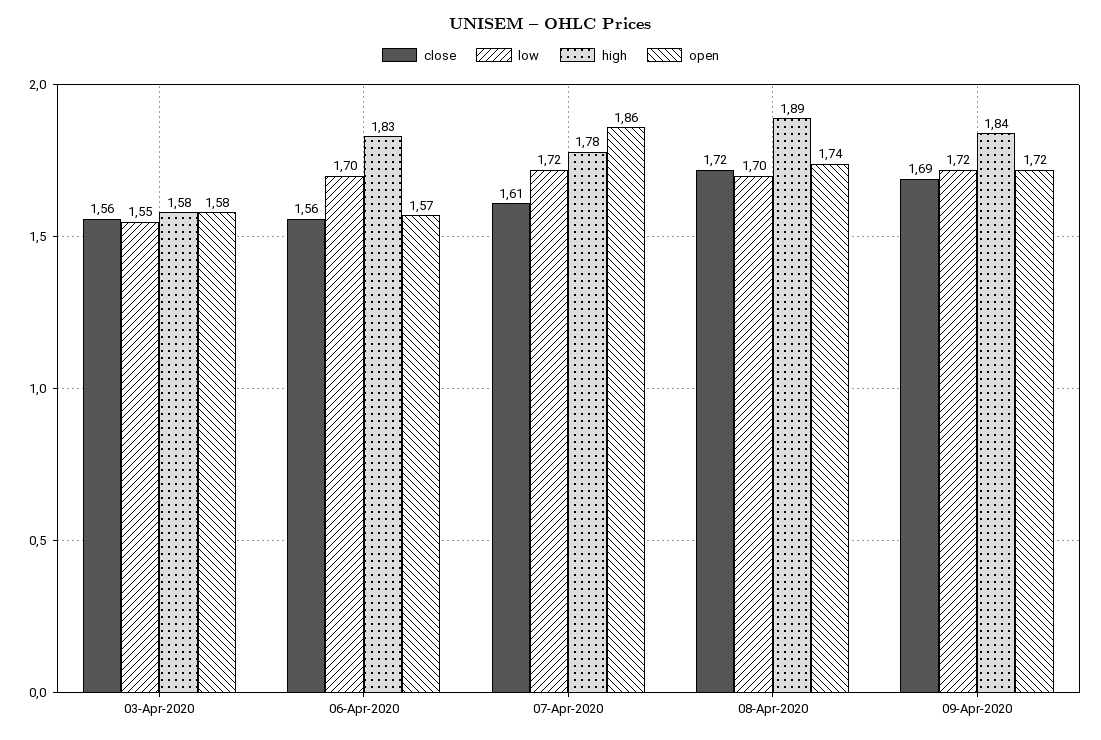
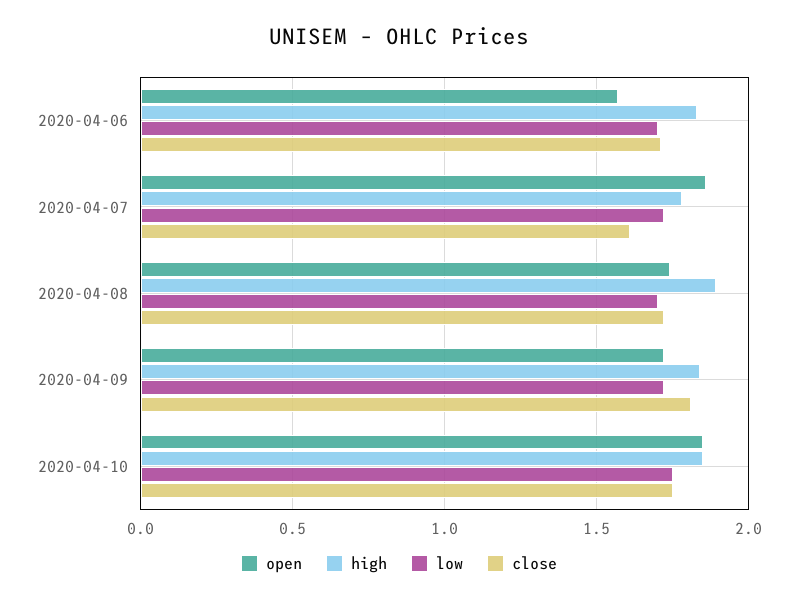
close, 03-Apr-2020: 1.56 -> none
low, 03-Apr-2020: 1.55 -> none
high, 03-Apr-2020: 1.58 -> none
open, 03-Apr-2020: 1.58 -> none
close, 06-Apr-2020: 1.56 -> 1.7
close, 09-Apr-2020: 1.69 -> 1.8
open, 2020-04-10: none -> 1.85
high, 2020-04-10: none -> 1.85
low, 2020-04-10: none -> 1.75
close, 2020-04-10: none -> 1.75

